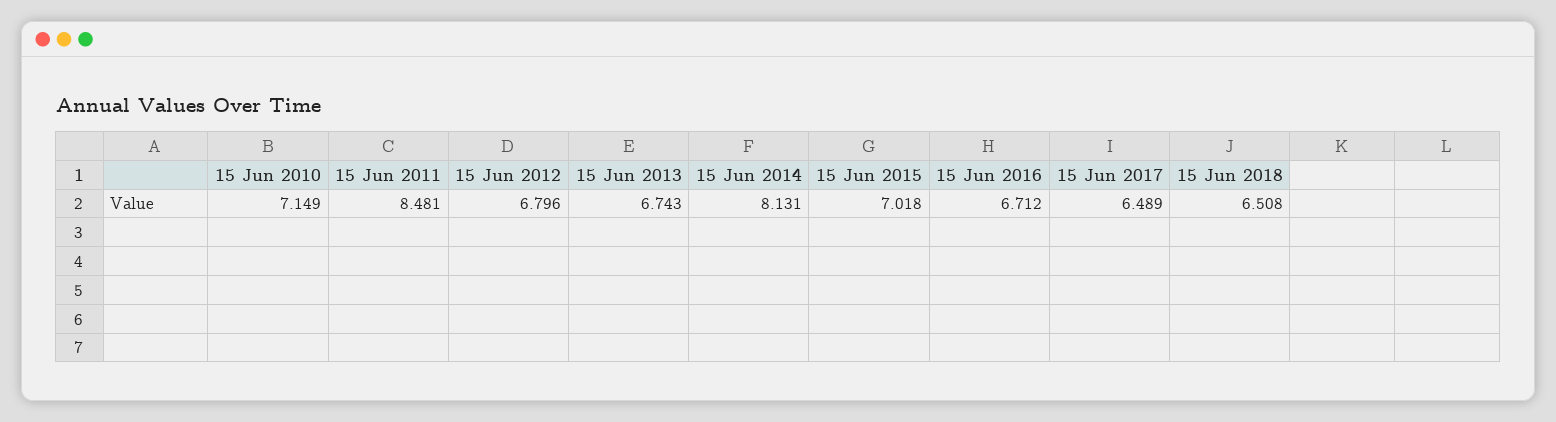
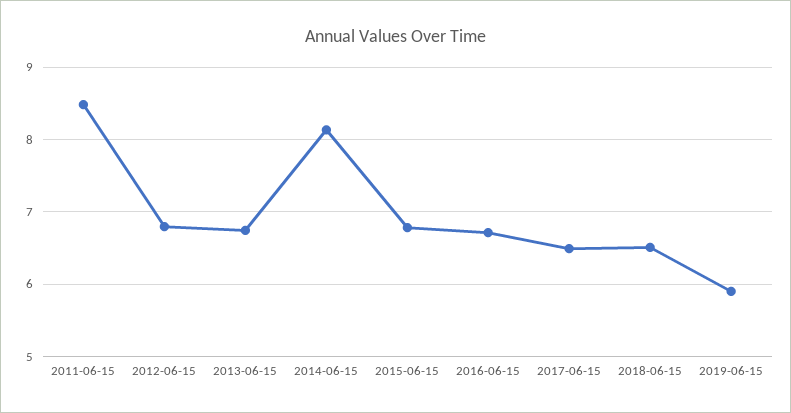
15 Jun 2010: 7.149 -> none
15 Jun 2015: 7.018 -> 6.8
2019-06-15: none -> 5.9

